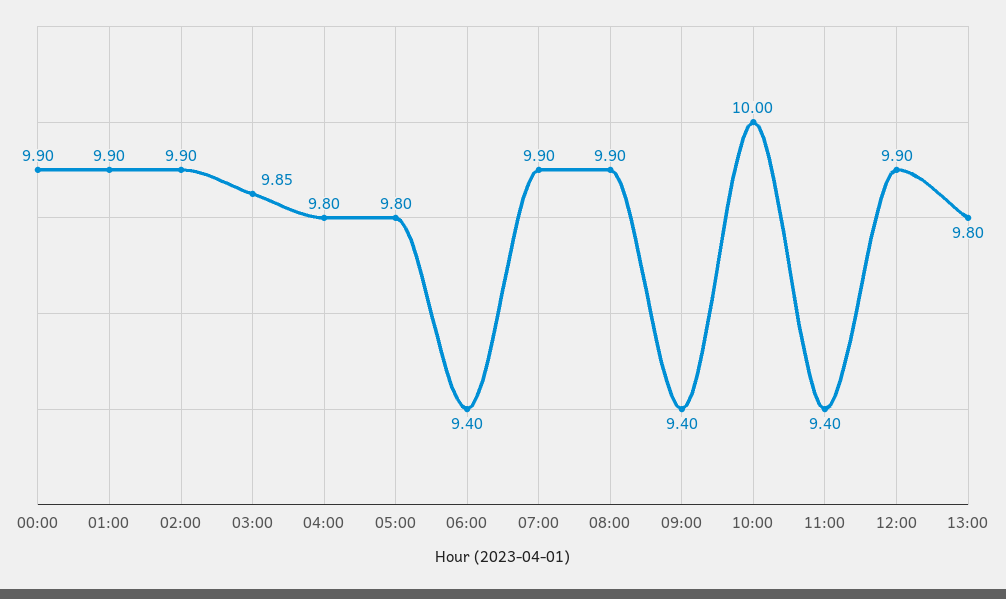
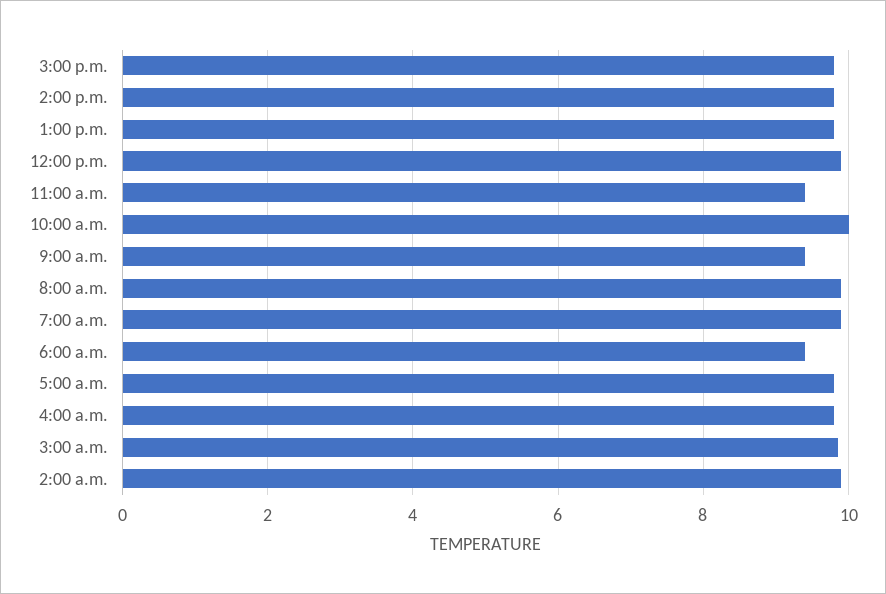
00:00: 9.9 -> none
01:00: 9.9 -> none
3:00 p.m.: none -> 9.8
2:00 p.m.: none -> 9.8

